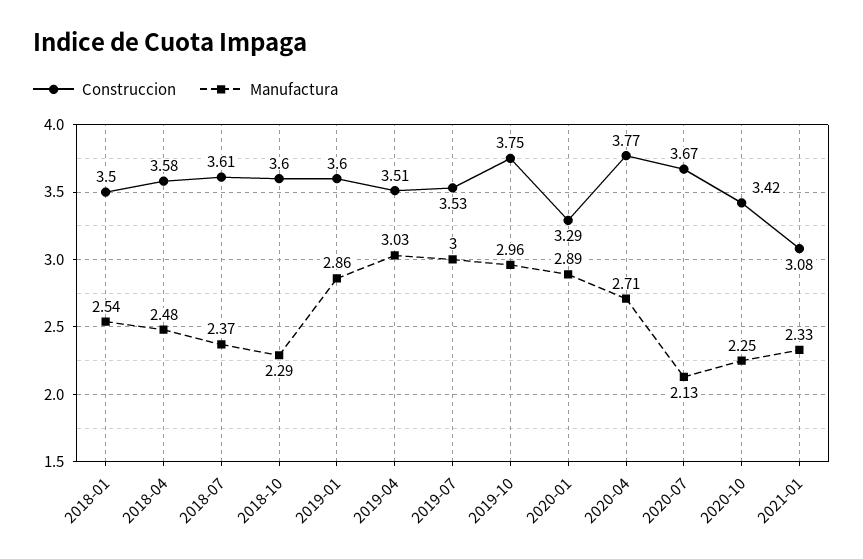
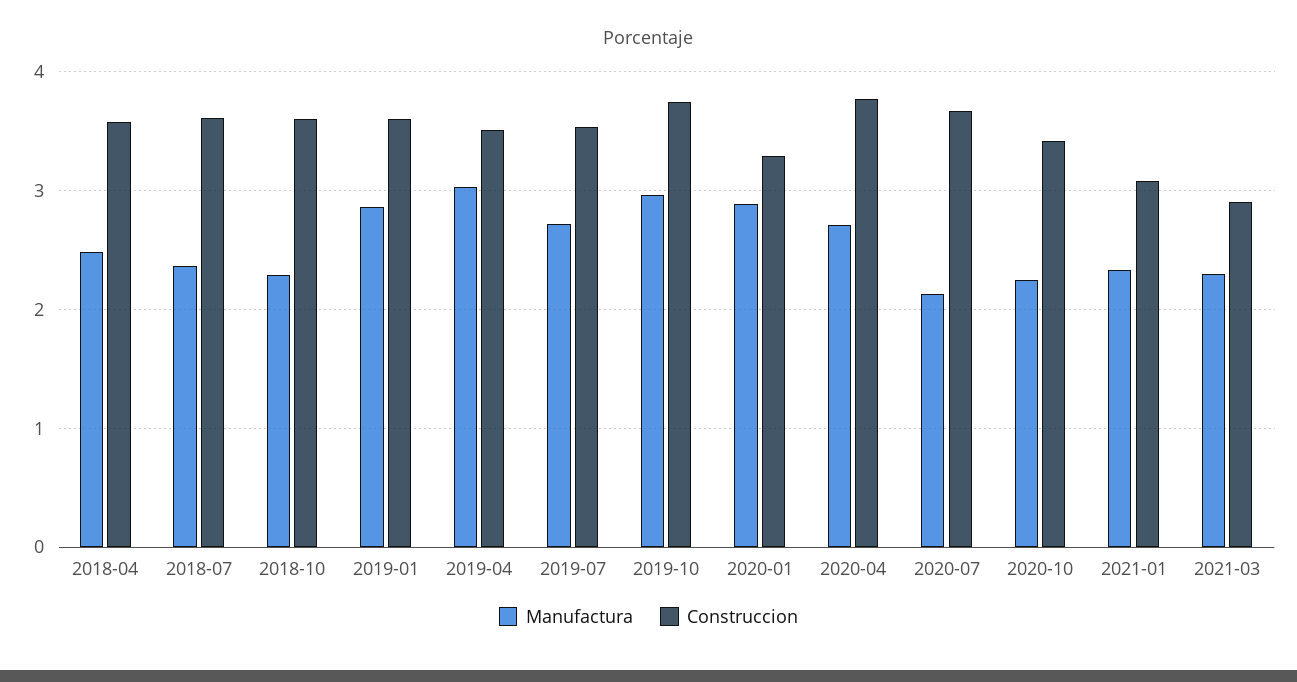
Construccion, 2018-01: 3.5 -> none
Manufactura, 2018-01: 2.54 -> none
Manufactura, 2019-07: 3 -> 2.7
Manufactura, 2021-03: none -> 2.3
Construccion, 2021-03: none -> 2.9

